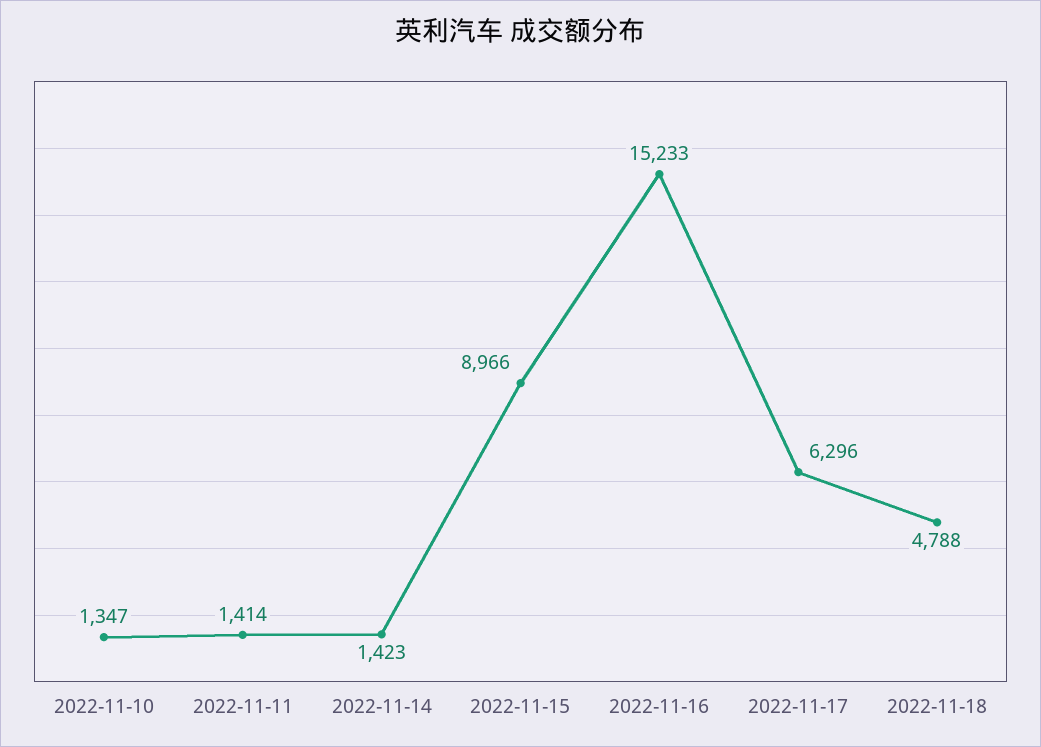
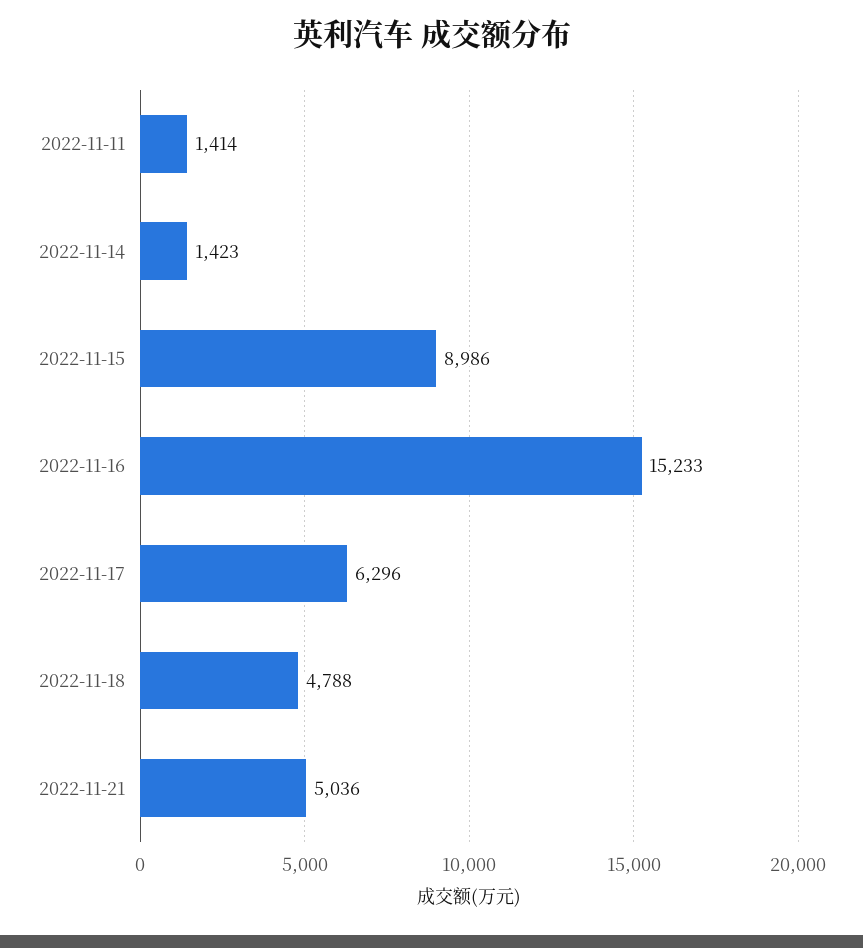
2022-11-10: 1347 -> none
2022-11-15: 8966 -> 8986
2022-11-21: none -> 5036

